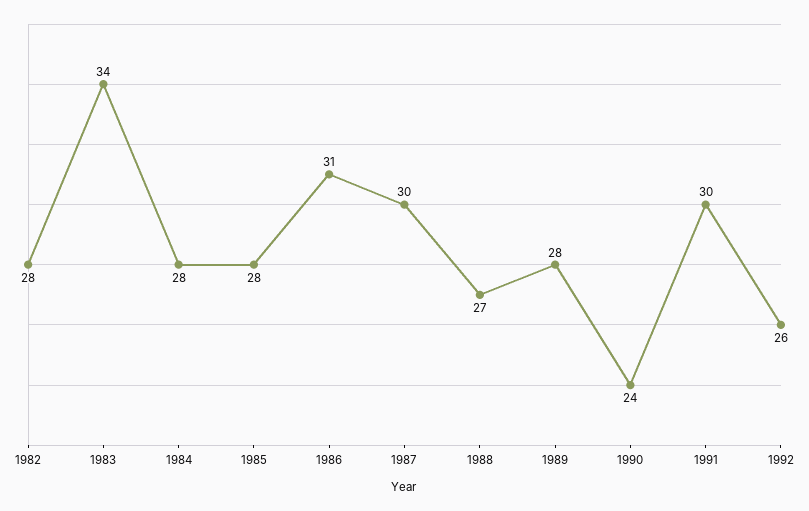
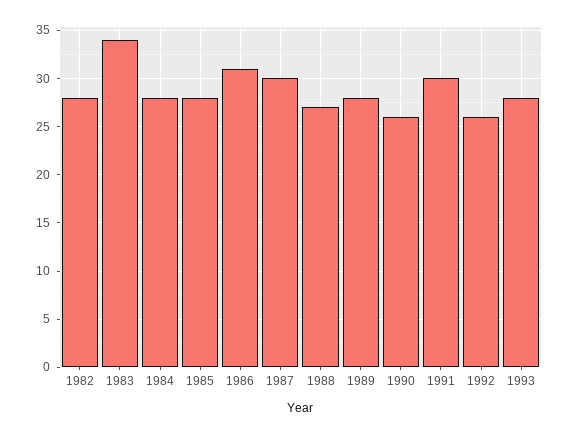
1990: 24 -> 26
1993: none -> 28

